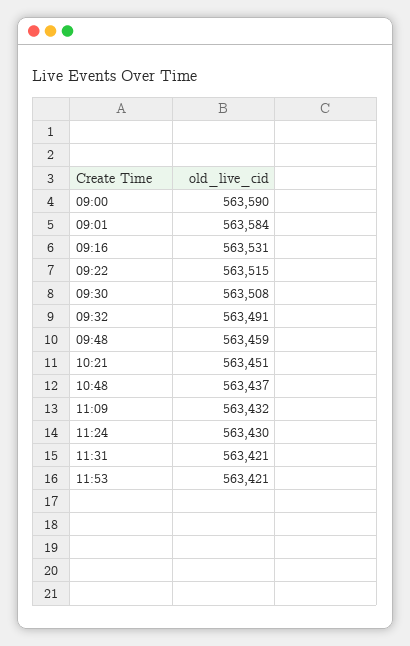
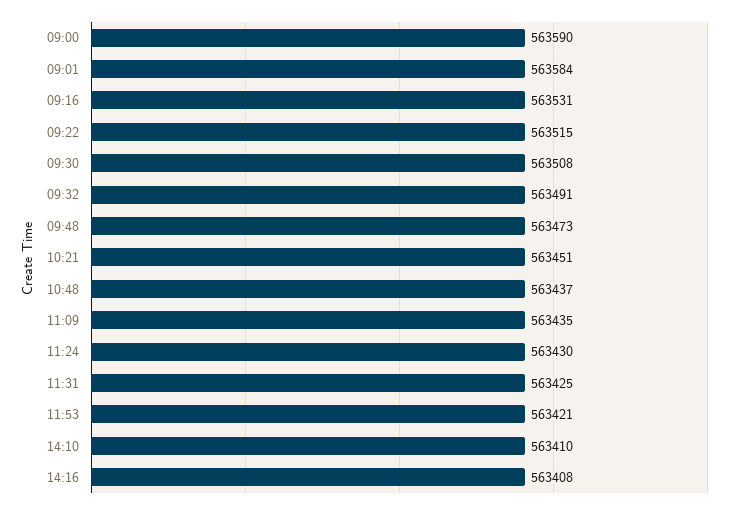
09:48: 563459 -> 563473
11:09: 563432 -> 563435
11:31: 563421 -> 563425
14:10: none -> 563410
14:16: none -> 563408

